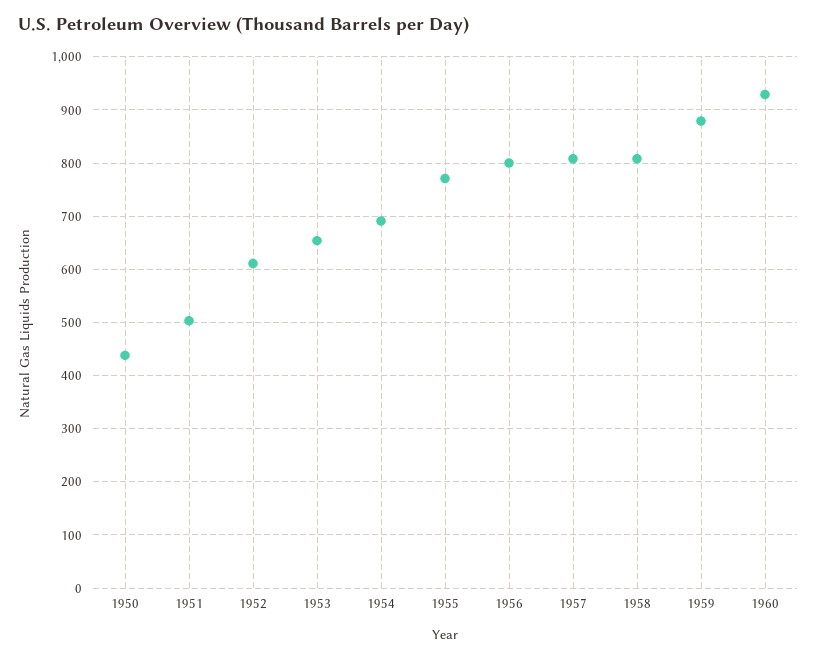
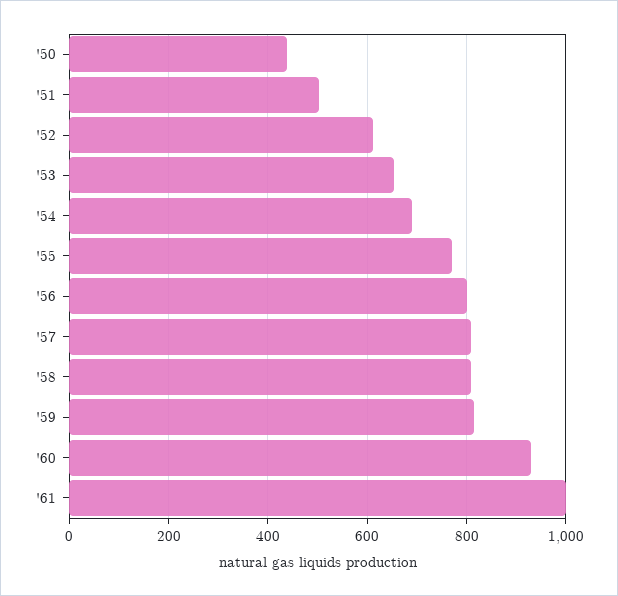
1959: 880 -> 820
'61: none -> 1000

